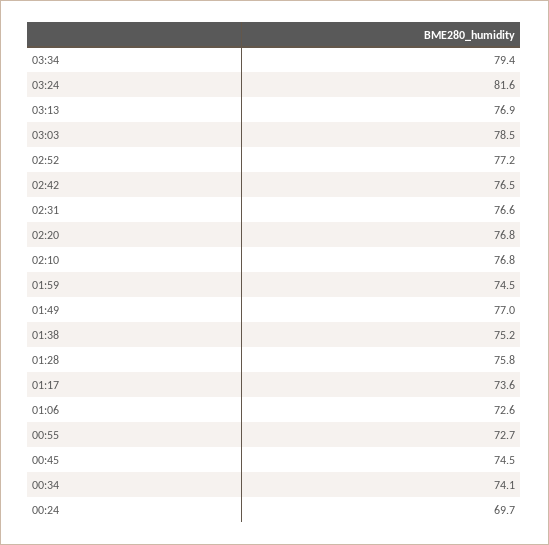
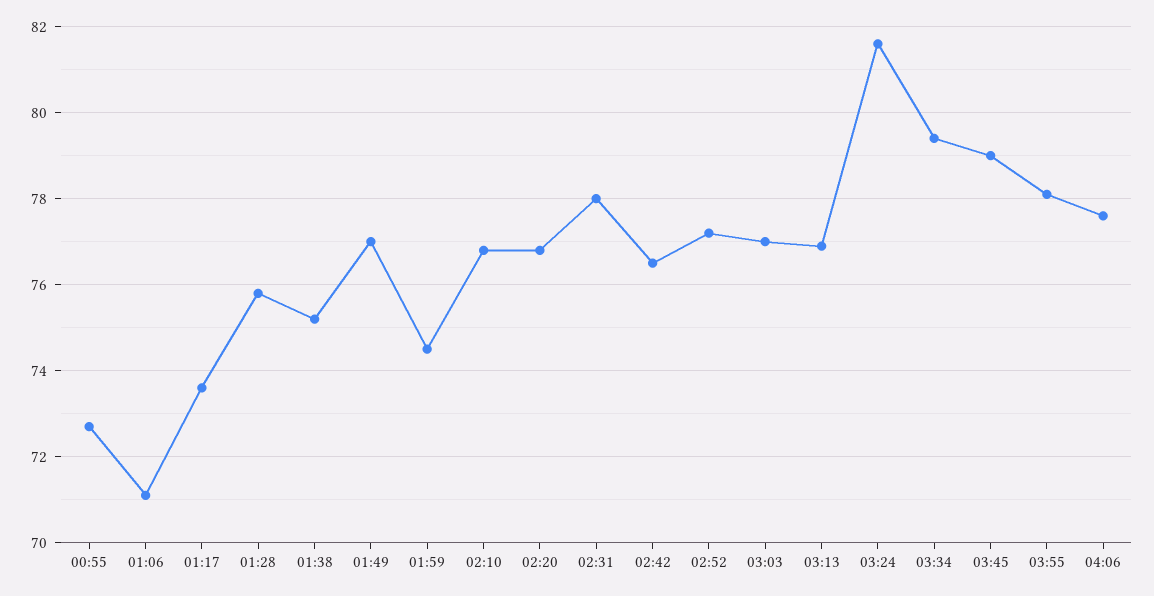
03:03: 78.5 -> 77
02:31: 76.6 -> 78
01:06: 72.6 -> 71
00:45: 74.5 -> none
00:34: 74.1 -> none
00:24: 69.7 -> none
03:45: none -> 79
03:55: none -> 78
04:06: none -> 77.5

